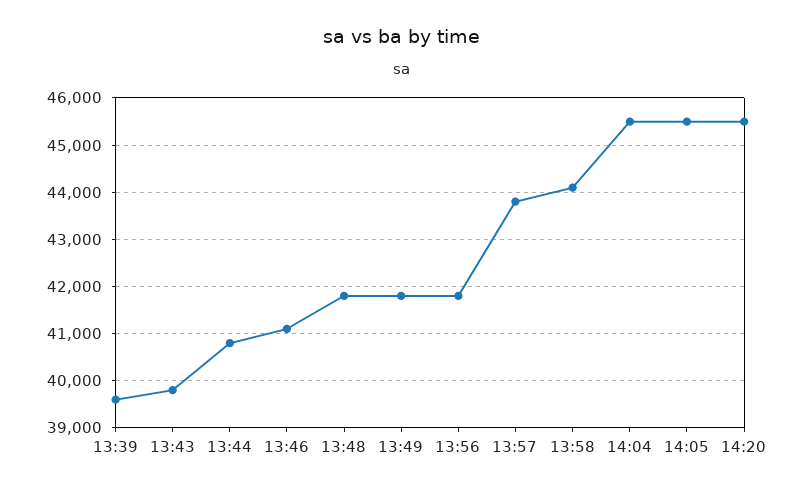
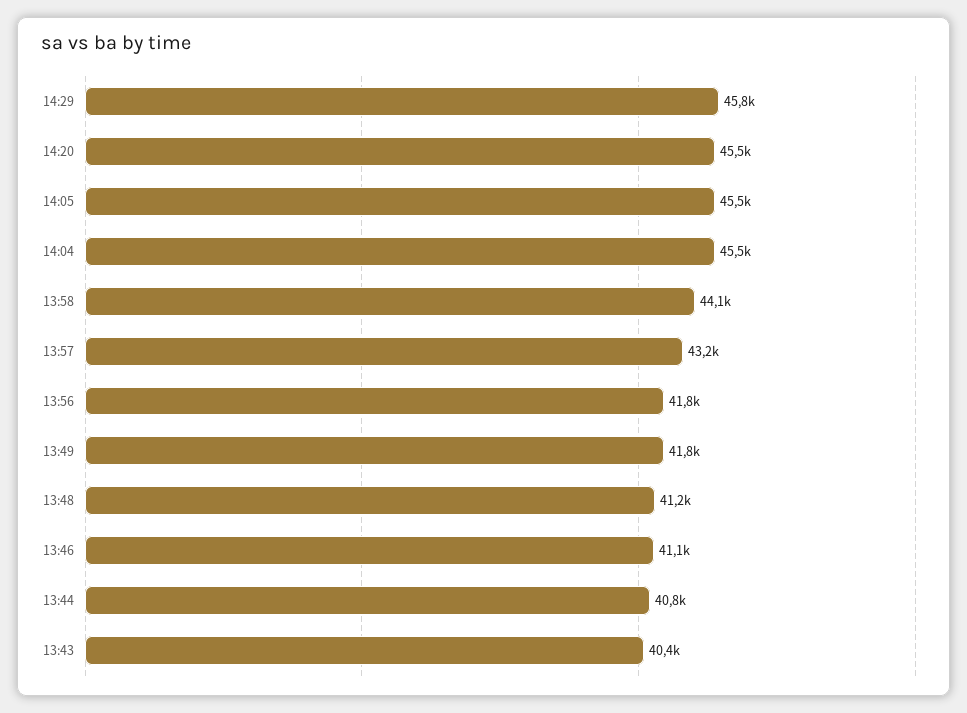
13:39: 39600 -> none
13:43: 39800 -> 40400
13:48: 41800 -> 41200
13:57: 43800 -> 43200
14:29: none -> 45800

